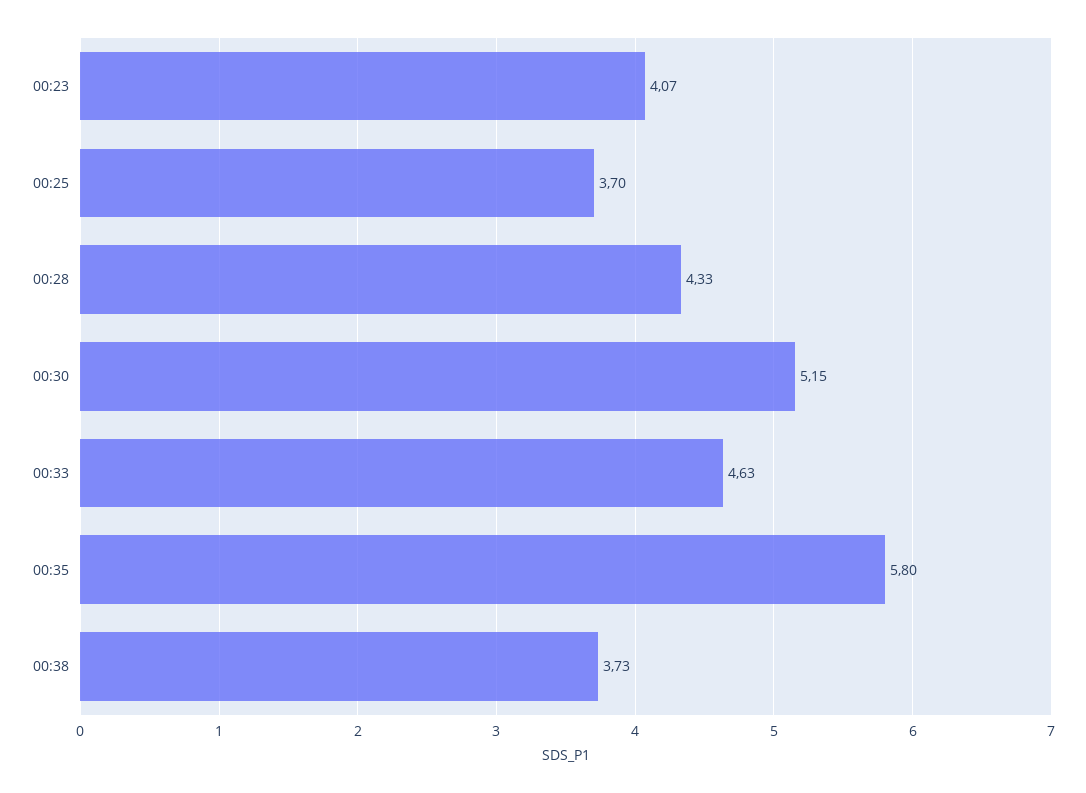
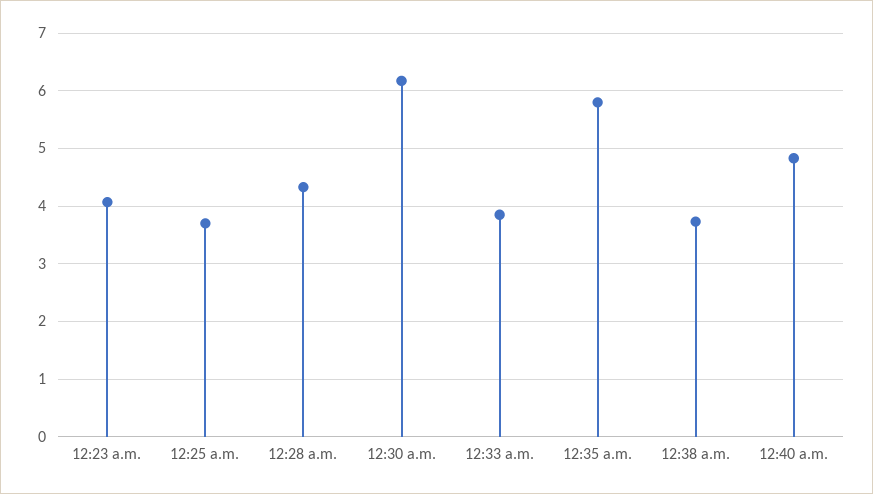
00:30: 5.15 -> 6.2
00:33: 4.63 -> 3.8
12:40 a.m.: none -> 4.8

